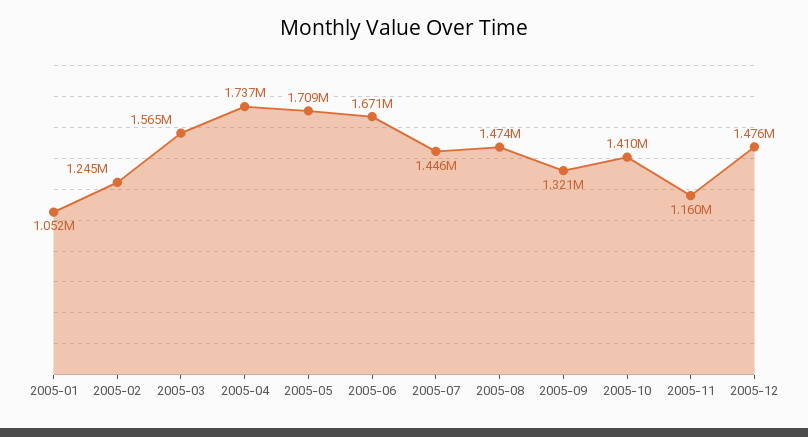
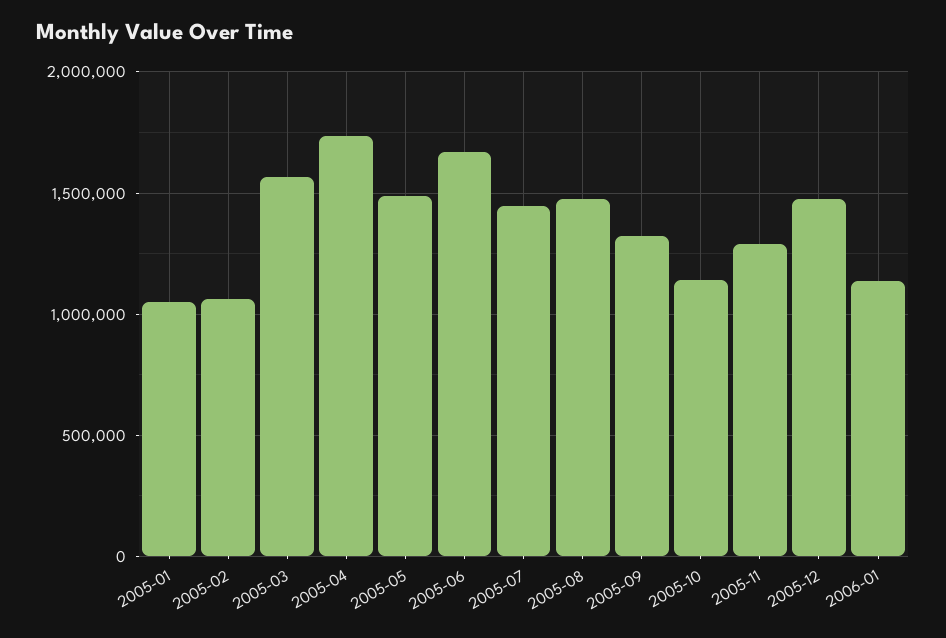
2005-02: 1245000 -> 1050000
2005-05: 1709000 -> 1500000
2005-10: 1410000 -> 1150000
2005-11: 1160000 -> 1300000
2006-01: none -> 1150000

